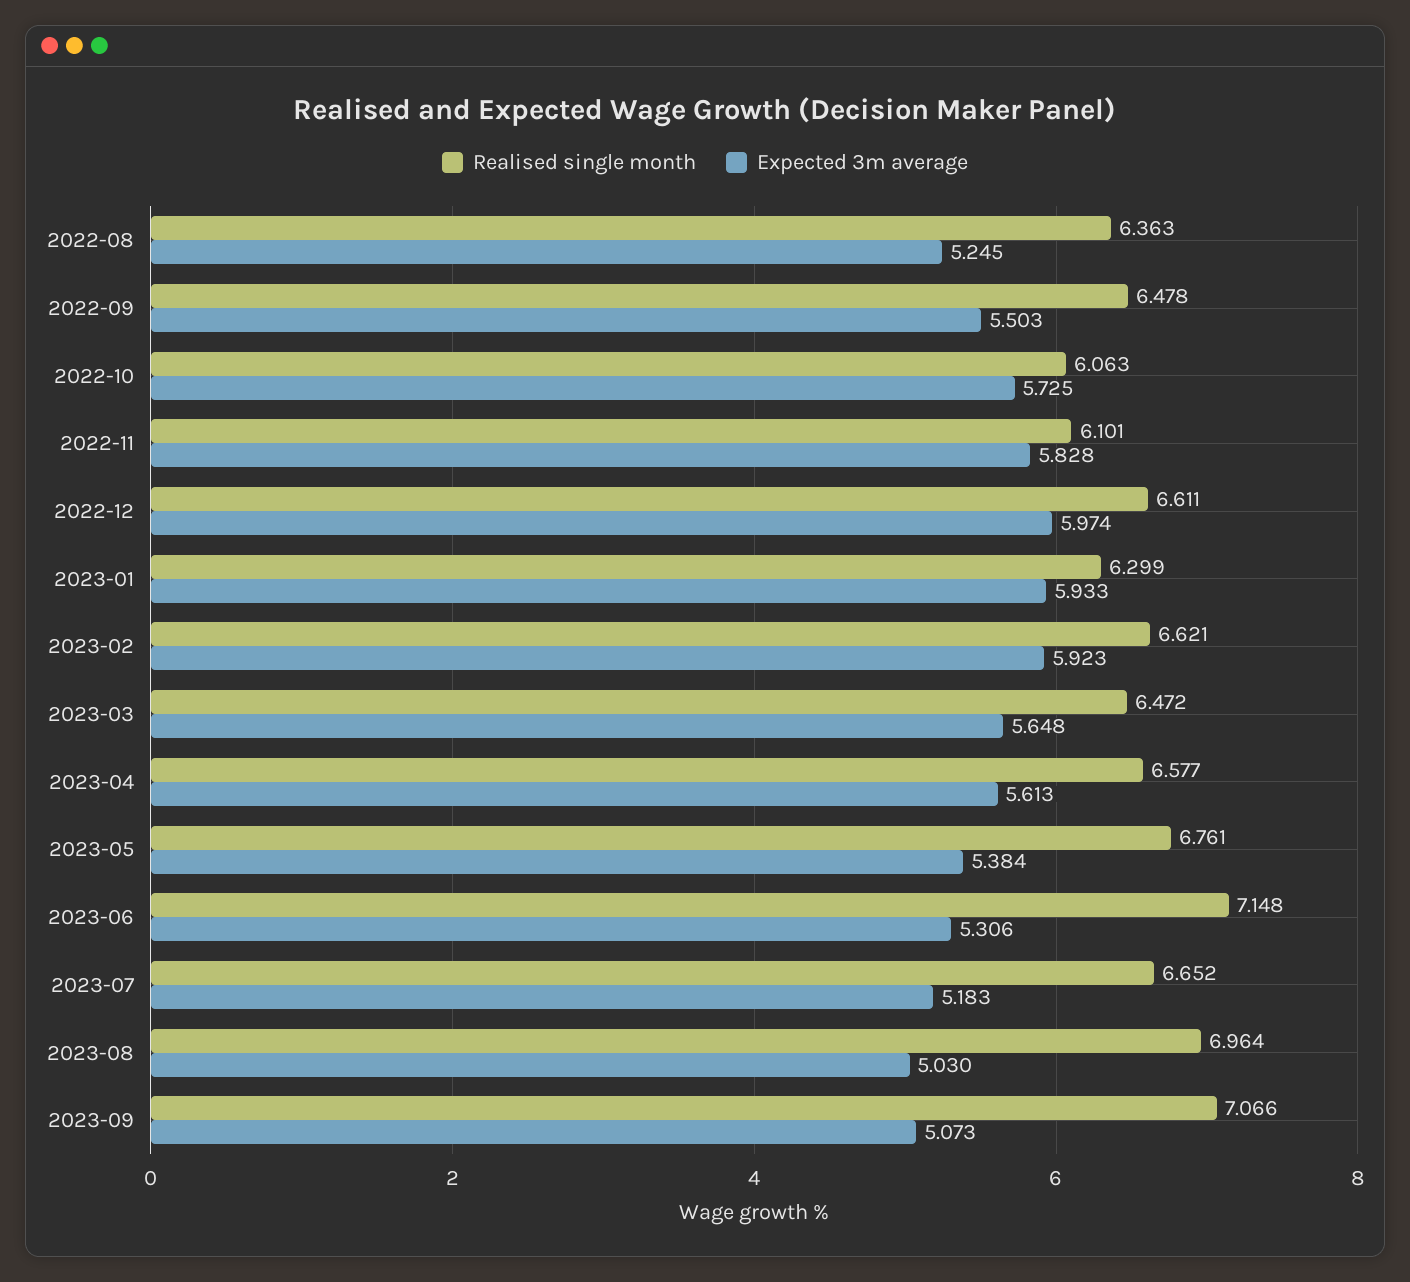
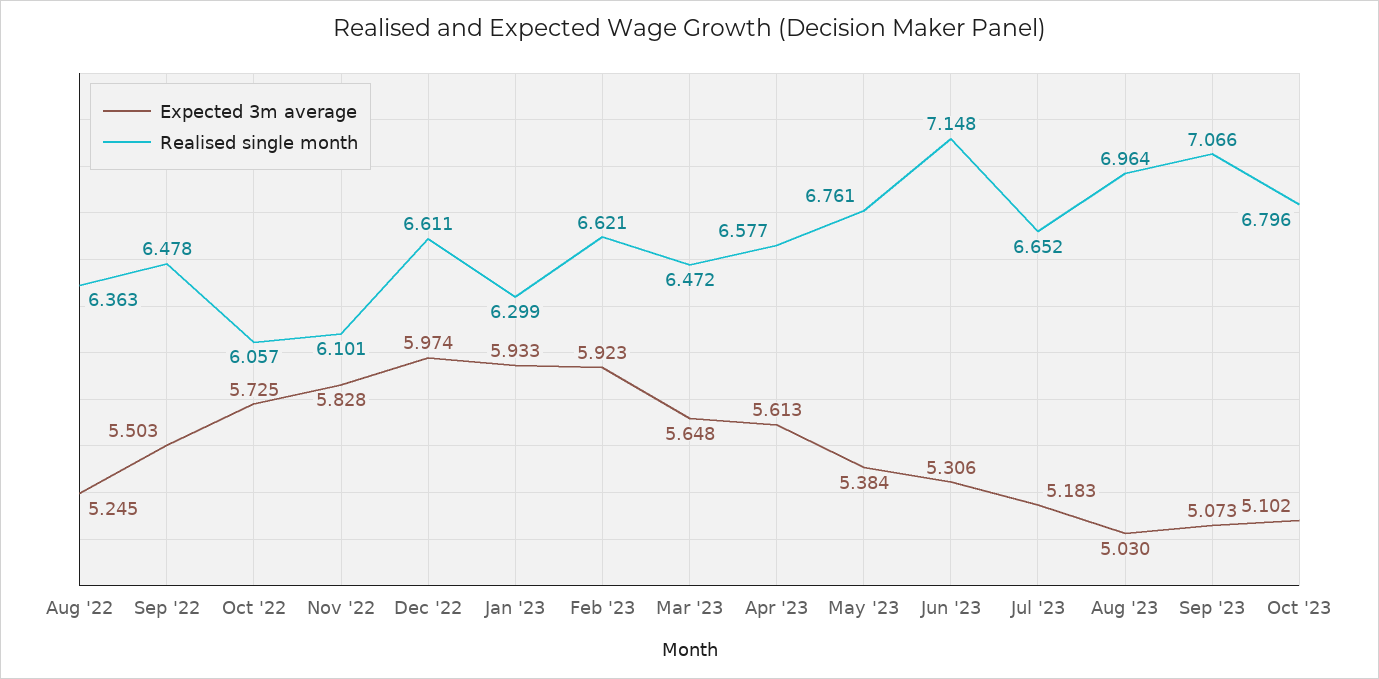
Realised single month, 2022-10: 6.063 -> 6.057
Expected 3m average, Oct '23: none -> 5.102
Realised single month, Oct '23: none -> 6.796

